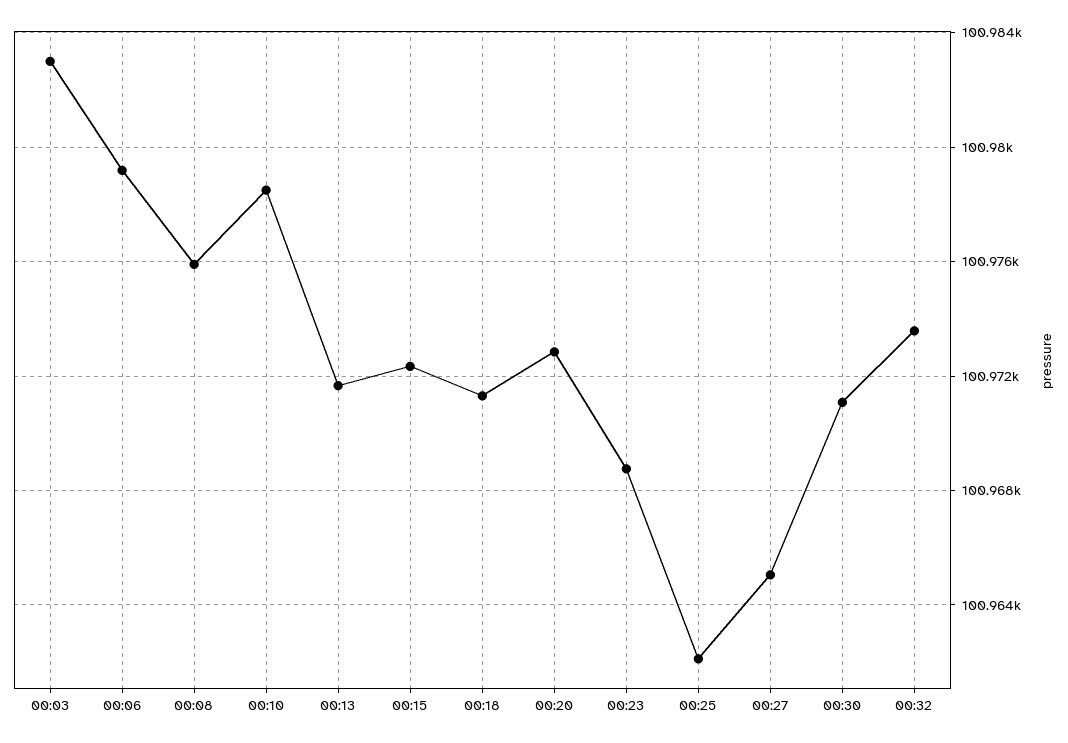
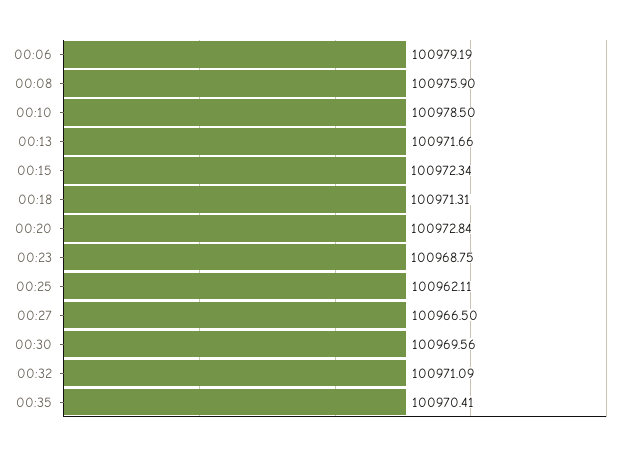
00:03: 100983 -> none
00:27: 100965 -> 100966.5
00:30: 100971 -> 100969.56
00:32: 100973.5 -> 100971.09
00:35: none -> 100970.41

